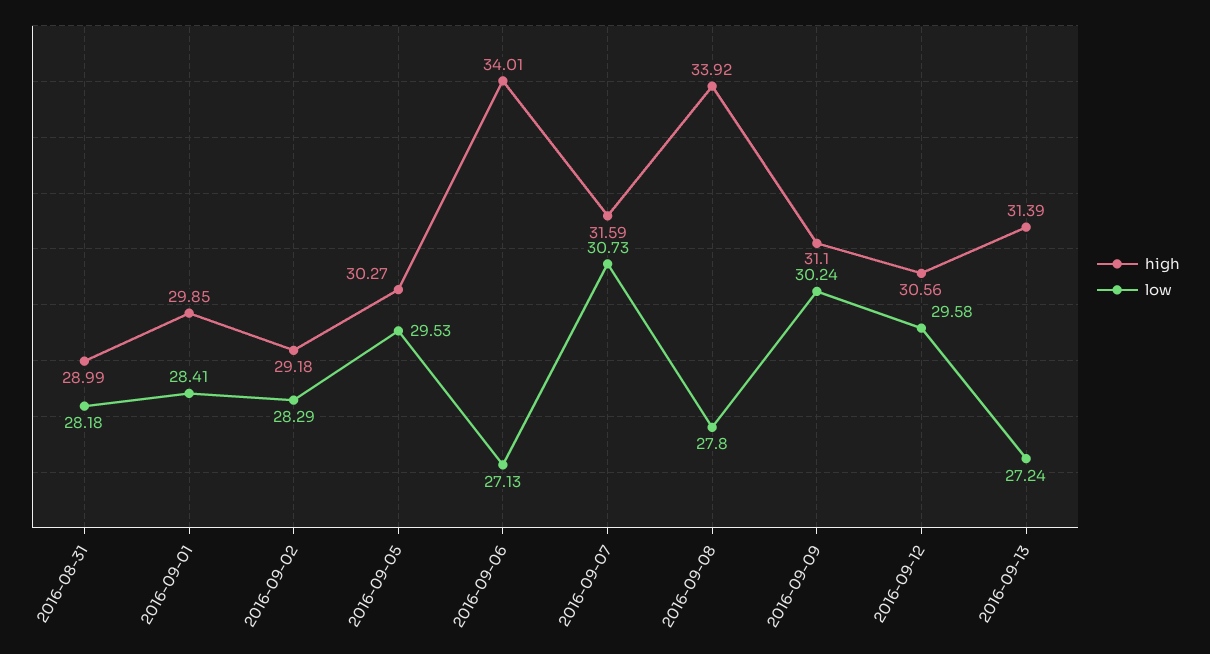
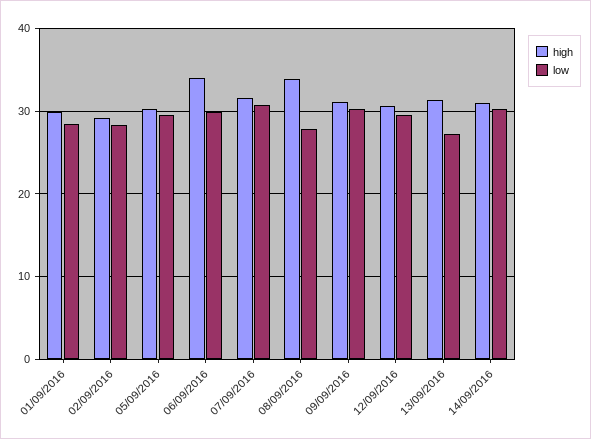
high, 2016-08-31: 28.99 -> none
low, 2016-08-31: 28.18 -> none
low, 2016-09-06: 27.13 -> 30
high, 14/09/2016: none -> 31
low, 14/09/2016: none -> 30

